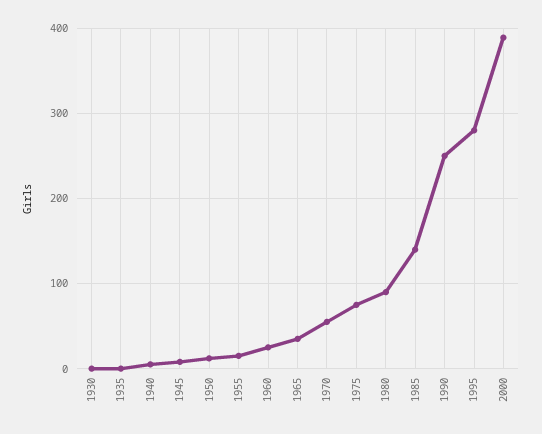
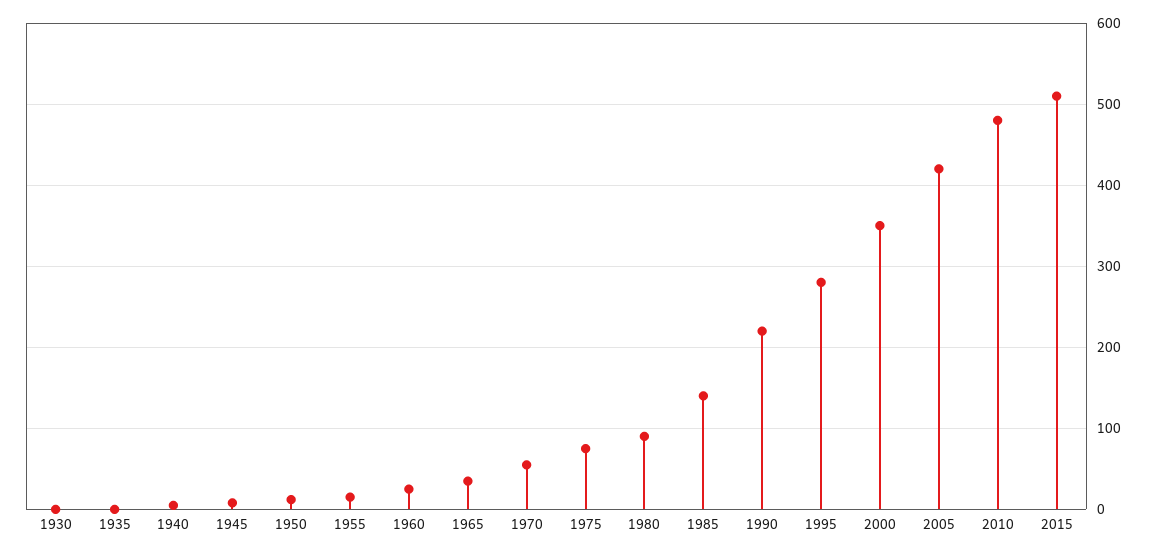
1990: 250 -> 220
2000: 390 -> 350
2005: none -> 420
2010: none -> 480
2015: none -> 510

